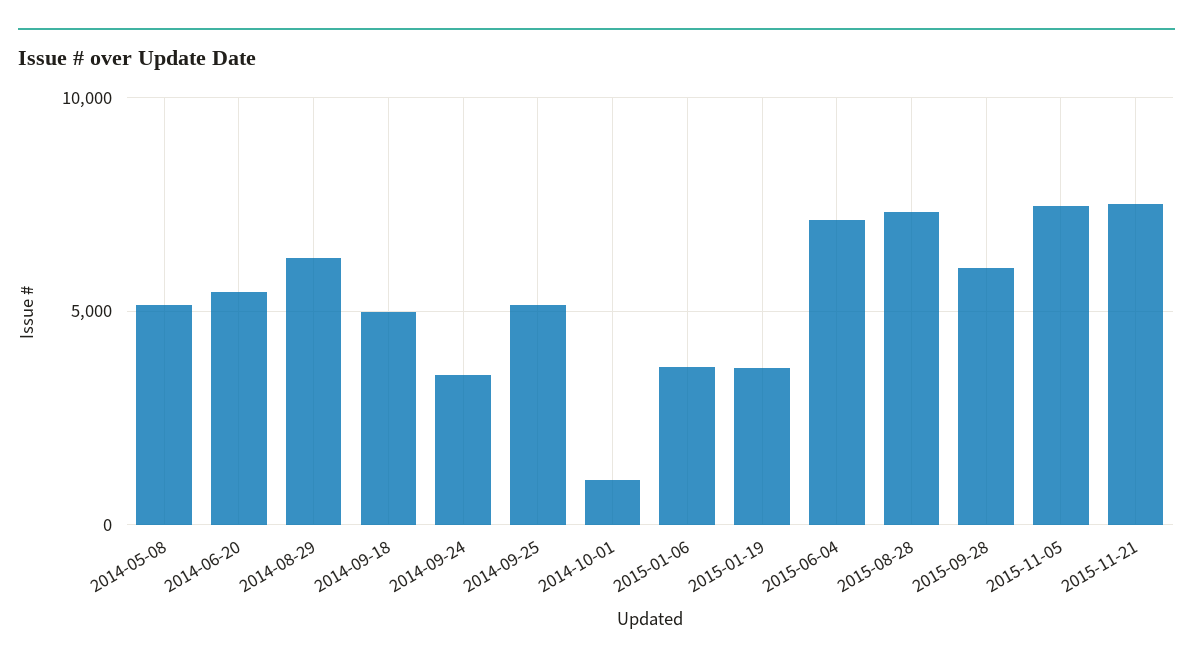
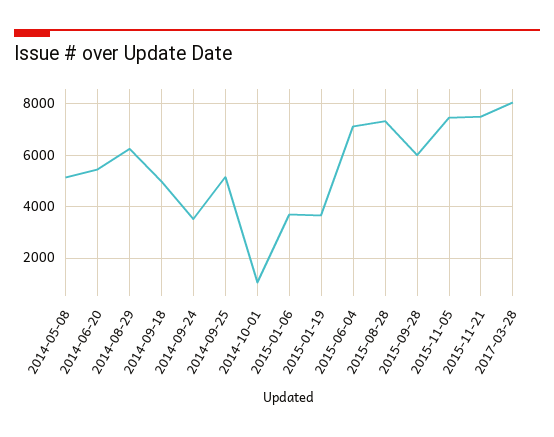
2017-03-28: none -> 8000

